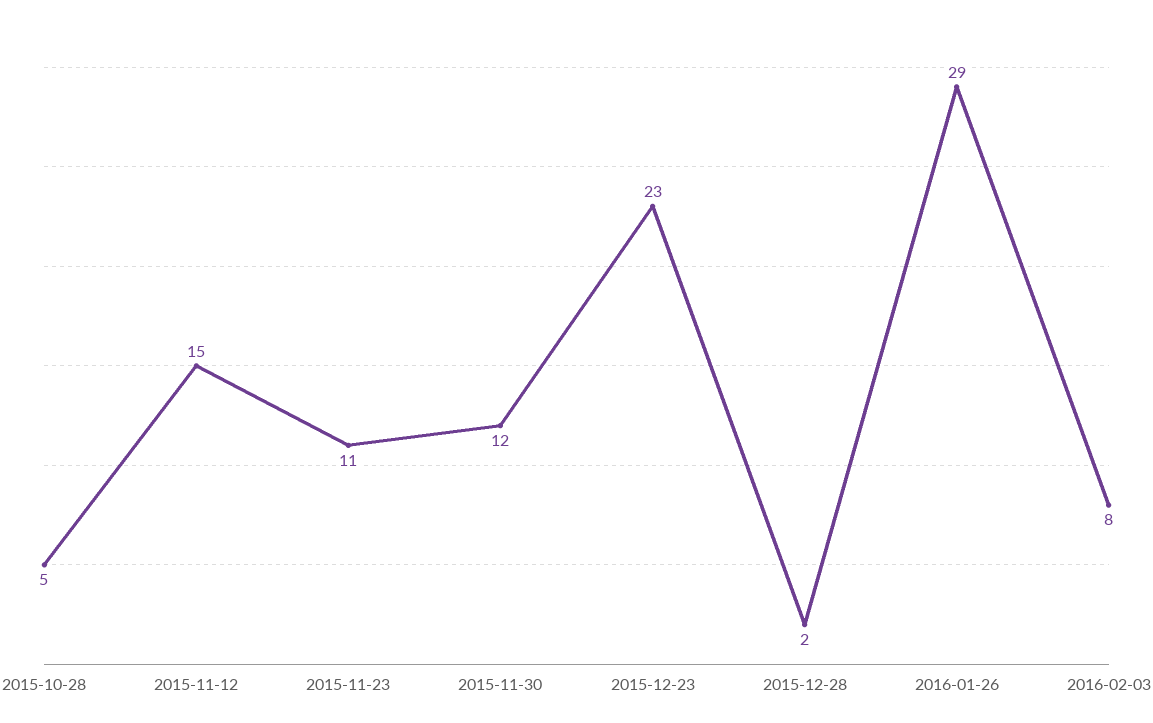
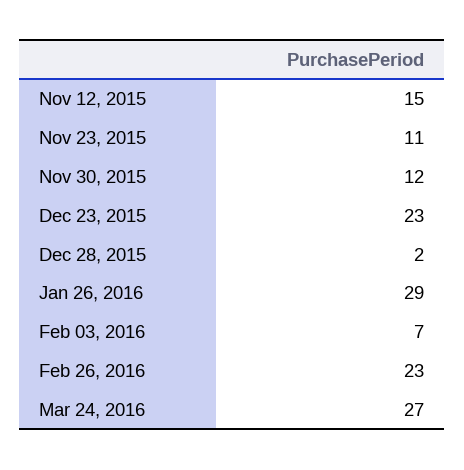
2015-10-28: 5 -> none
2016-02-03: 8 -> 7
Feb 26, 2016: none -> 23
Mar 24, 2016: none -> 27

